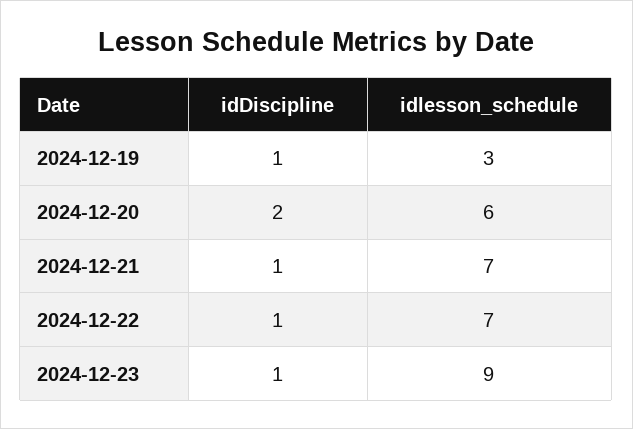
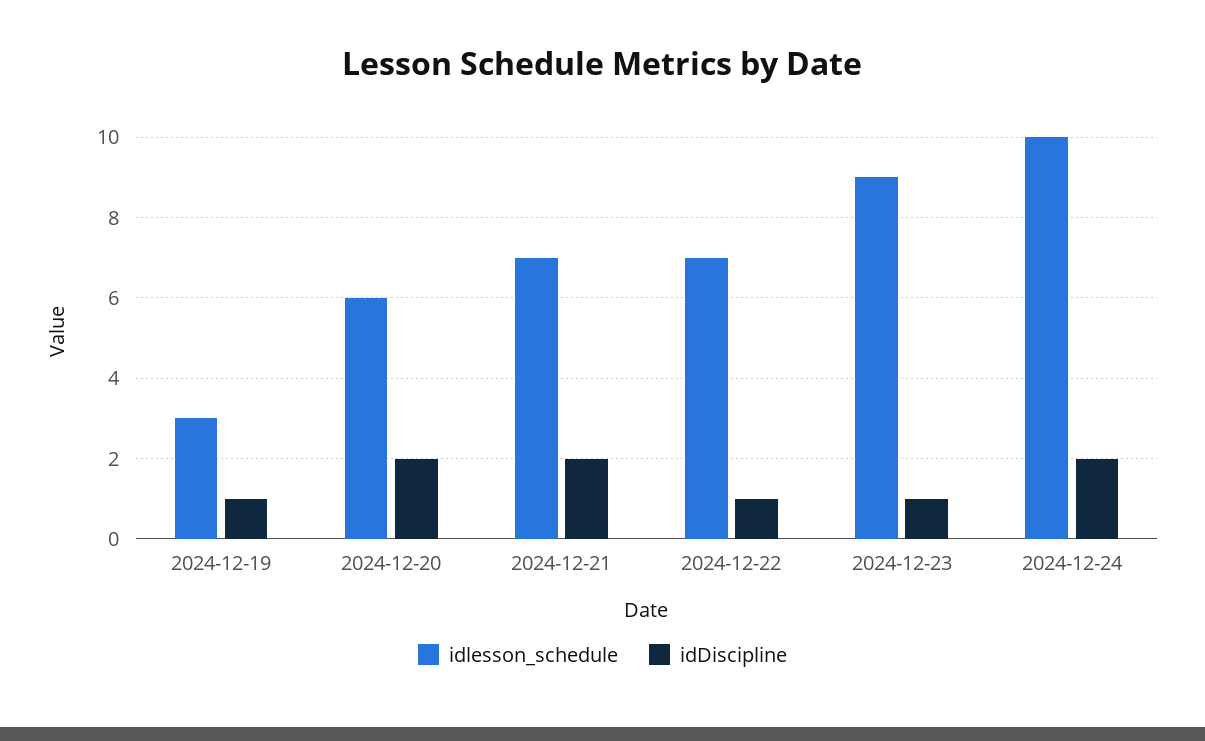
idDiscipline, 2024-12-21: 1 -> 2
idlesson_schedule, 2024-12-24: none -> 10
idDiscipline, 2024-12-24: none -> 2

